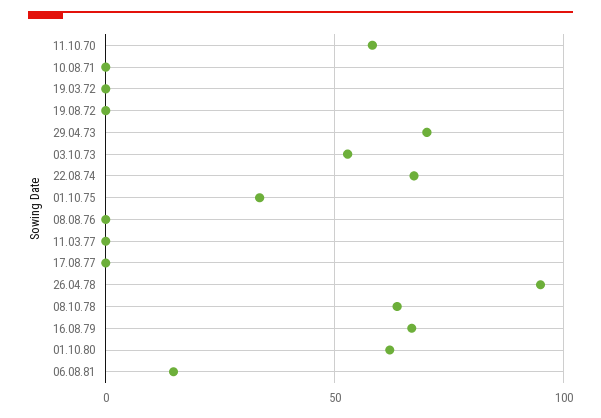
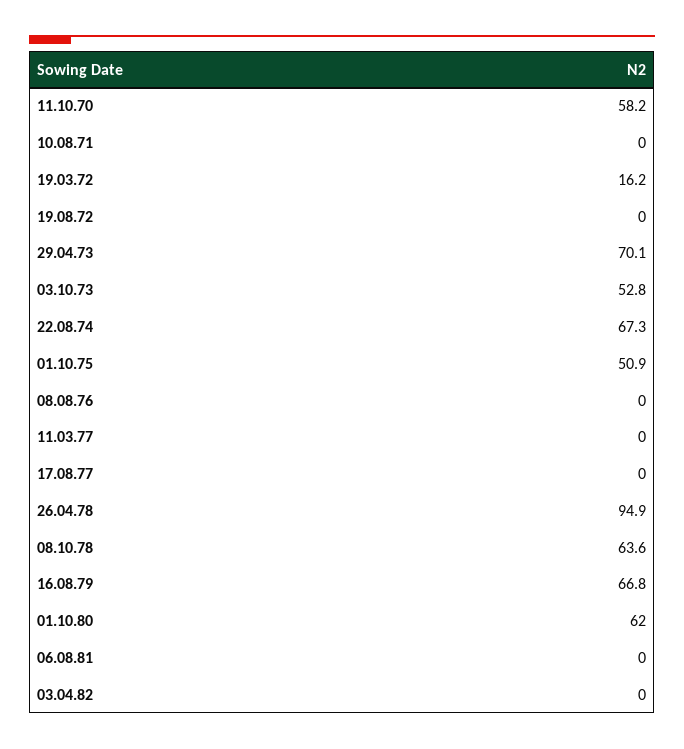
19.03.72: 0 -> 16.2
01.10.75: 35 -> 50.9
06.08.81: 15 -> 0
03.04.82: none -> 0

